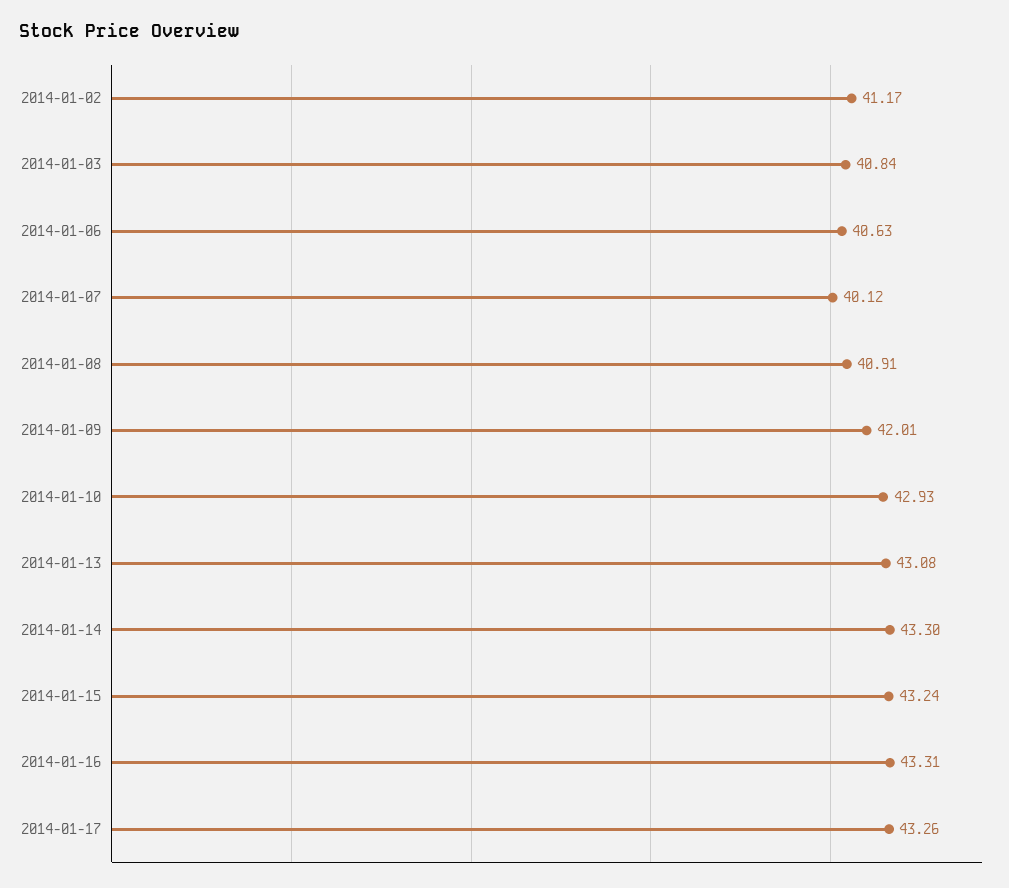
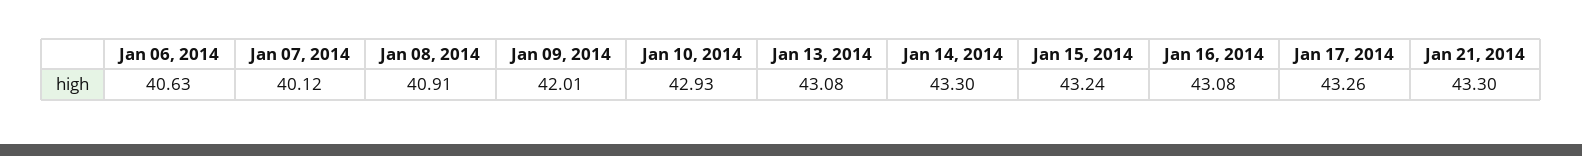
2014-01-02: 41.17 -> none
2014-01-03: 40.84 -> none
2014-01-16: 43.31 -> 43.08
Jan 21, 2014: none -> 43.3

